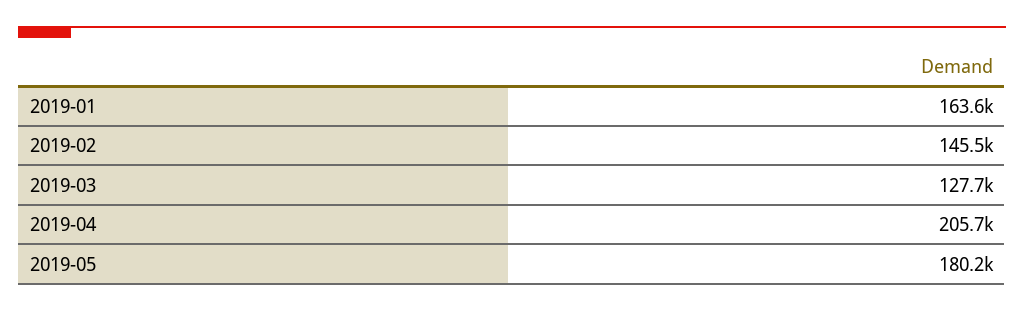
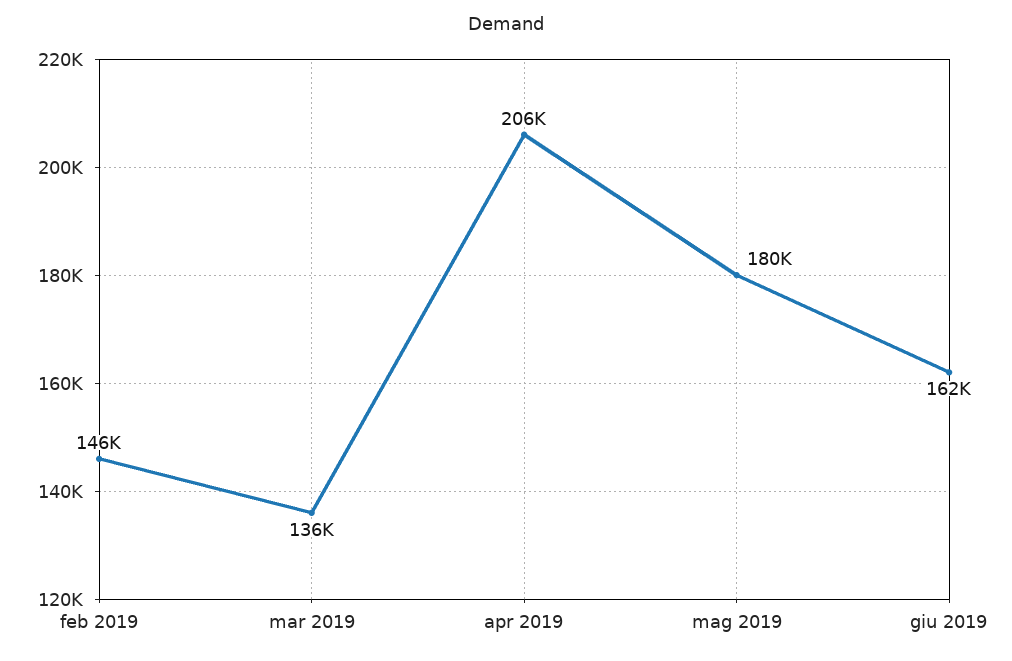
2019-01: 163600 -> none
2019-03: 127700 -> 136000
giu 2019: none -> 162000

